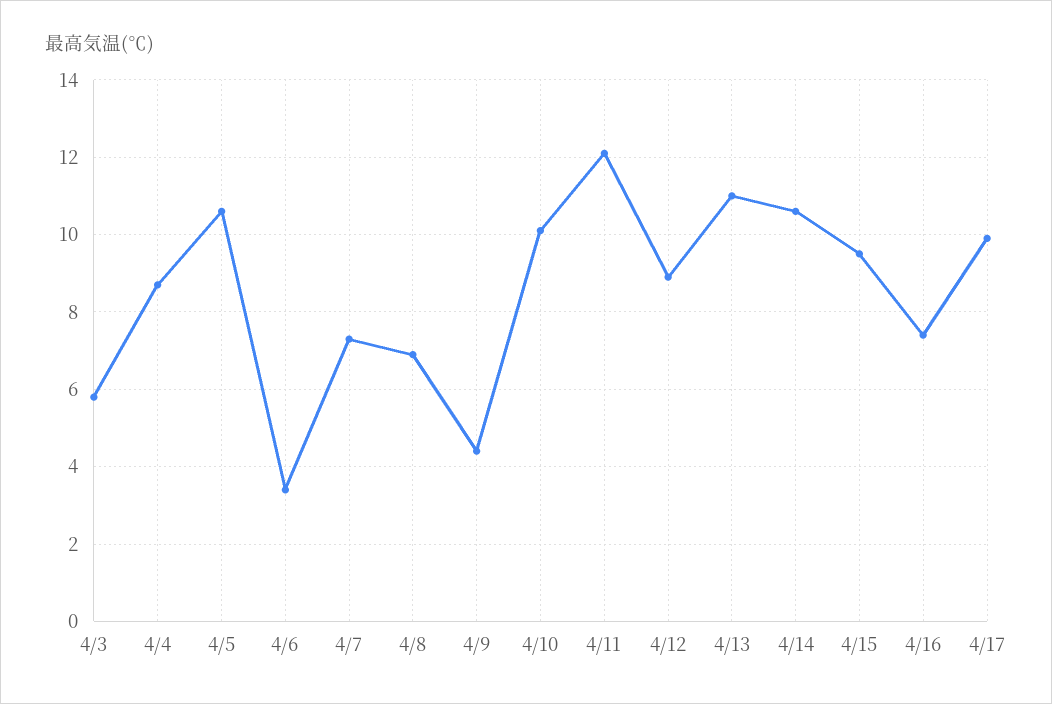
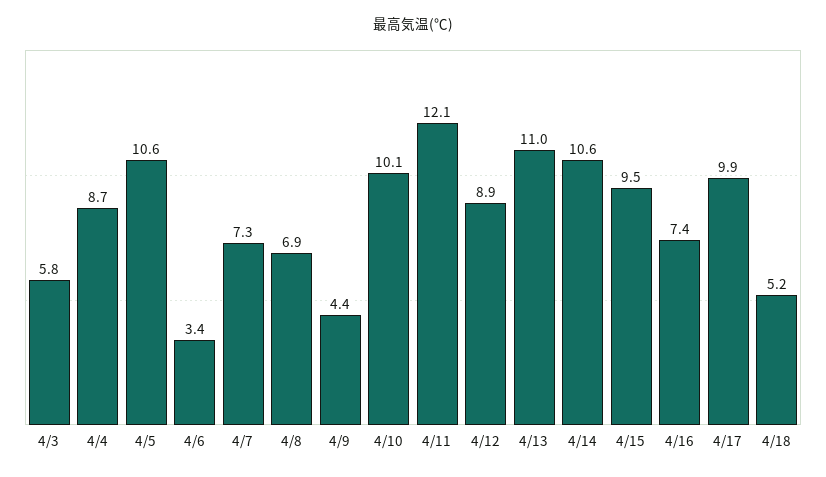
4/18: none -> 5.2

